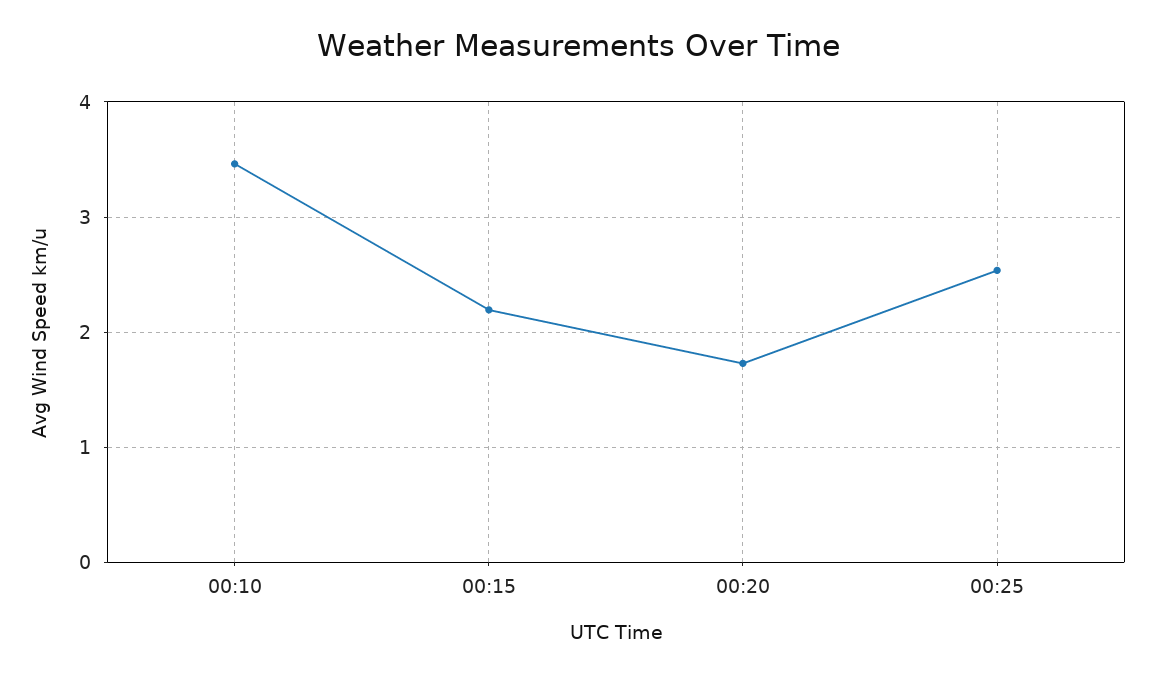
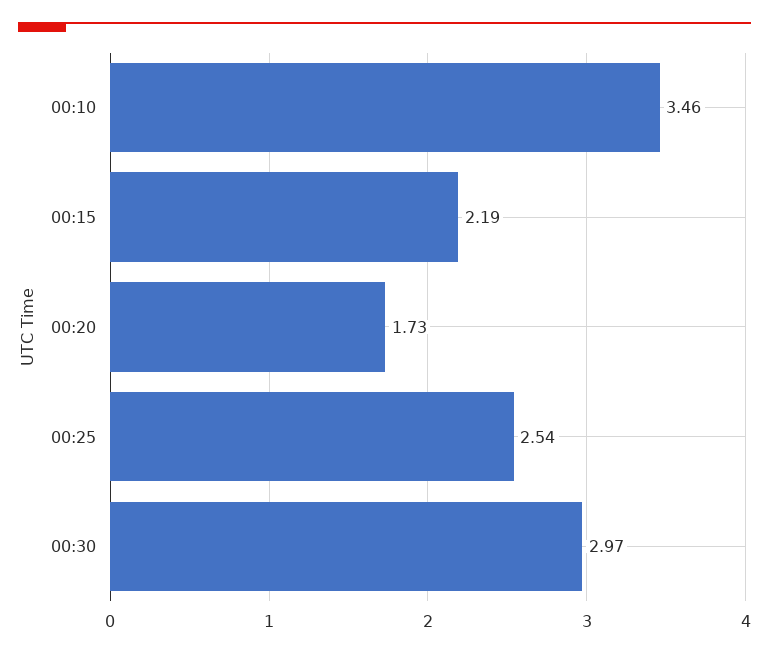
00:30: none -> 2.97

